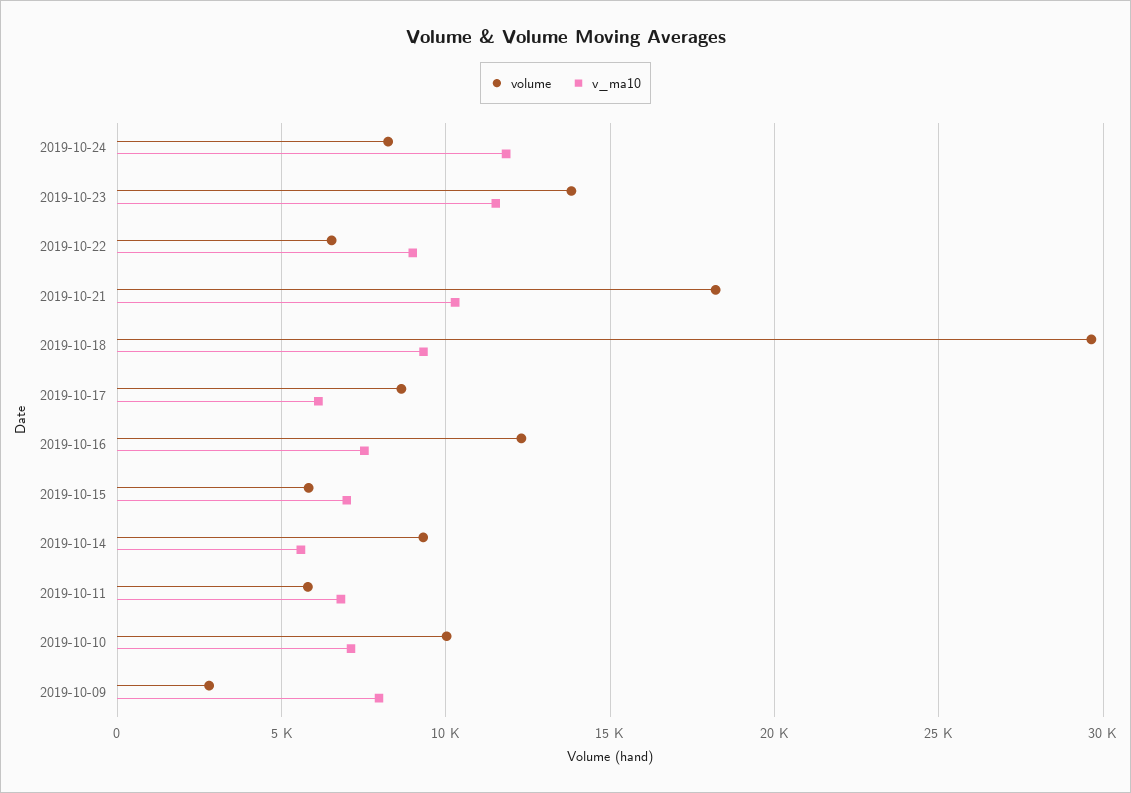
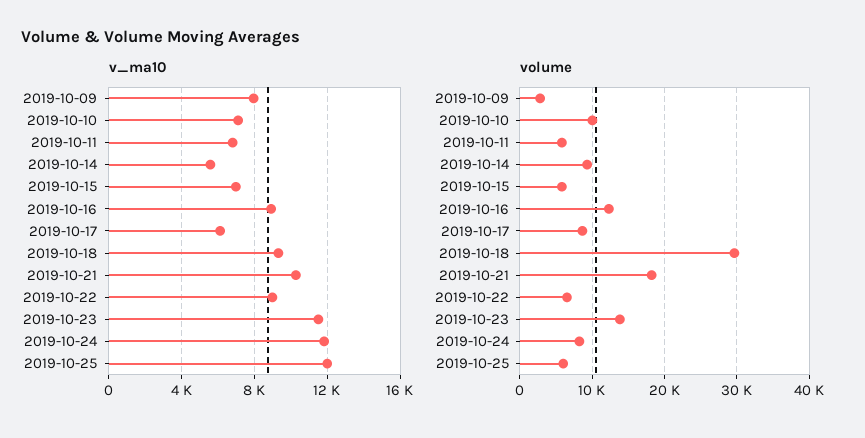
v_ma10, 2019-10-16: 7500 -> 9000
v_ma10, 2019-10-25: none -> 12000
volume, 2019-10-25: none -> 6000

